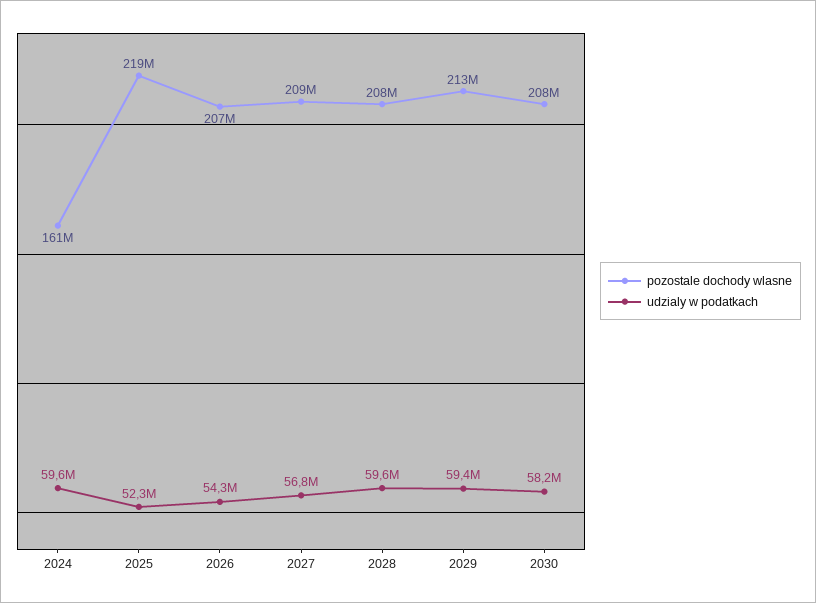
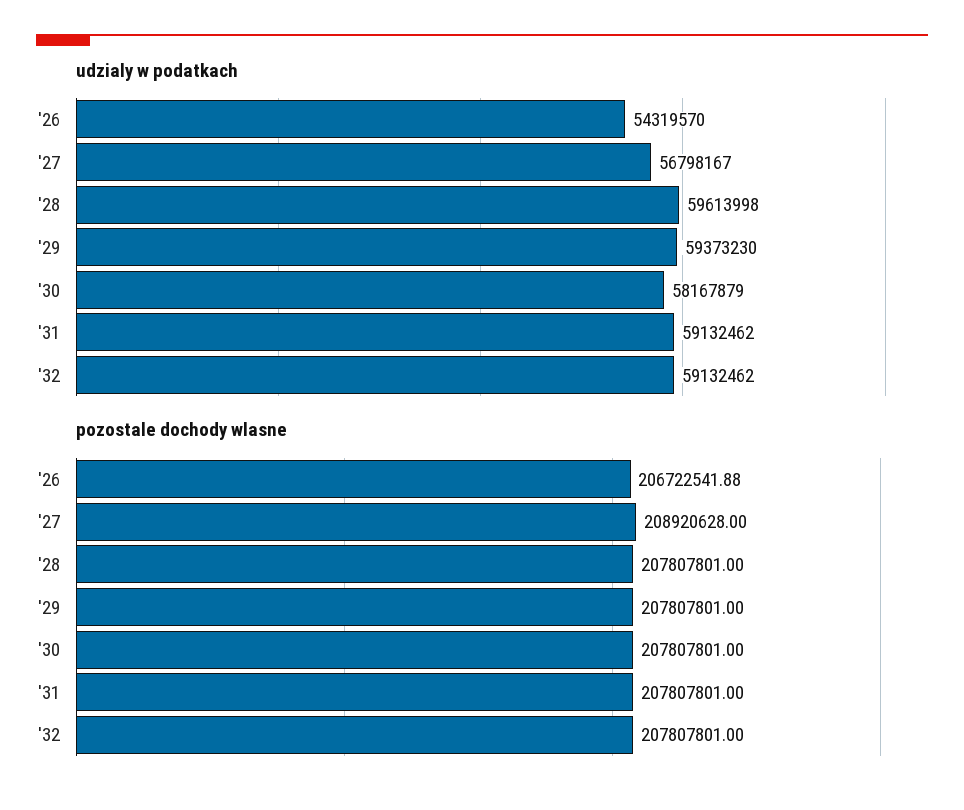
pozostale dochody wlasne, 2024: 161000000 -> none
udzialy w podatkach, 2024: 59600000 -> none
pozostale dochody wlasne, 2025: 219000000 -> none
udzialy w podatkach, 2025: 52300000 -> none
pozostale dochody wlasne, 2029: 213000000 -> 207807801
udzialy w podatkach, '31: none -> 59132462
udzialy w podatkach, '32: none -> 59132462
pozostale dochody wlasne, '31: none -> 207807801
pozostale dochody wlasne, '32: none -> 207807801

